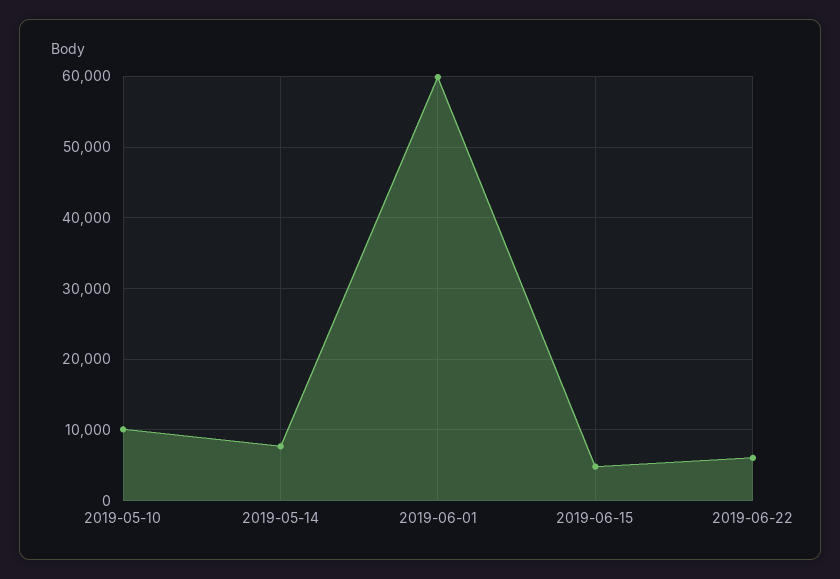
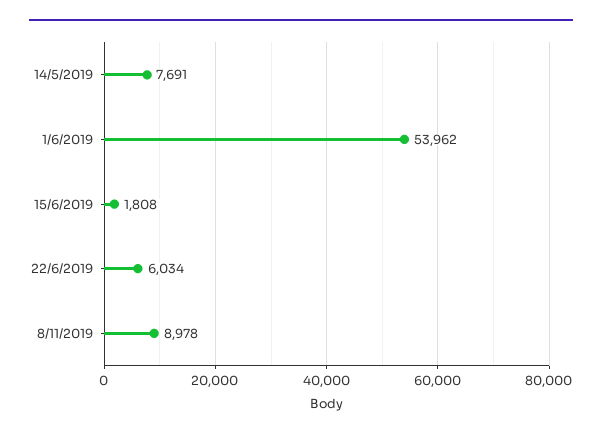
2019-05-10: 10000 -> none
2019-06-01: 60000 -> 53962
2019-06-15: 5000 -> 1808
8/11/2019: none -> 8978

